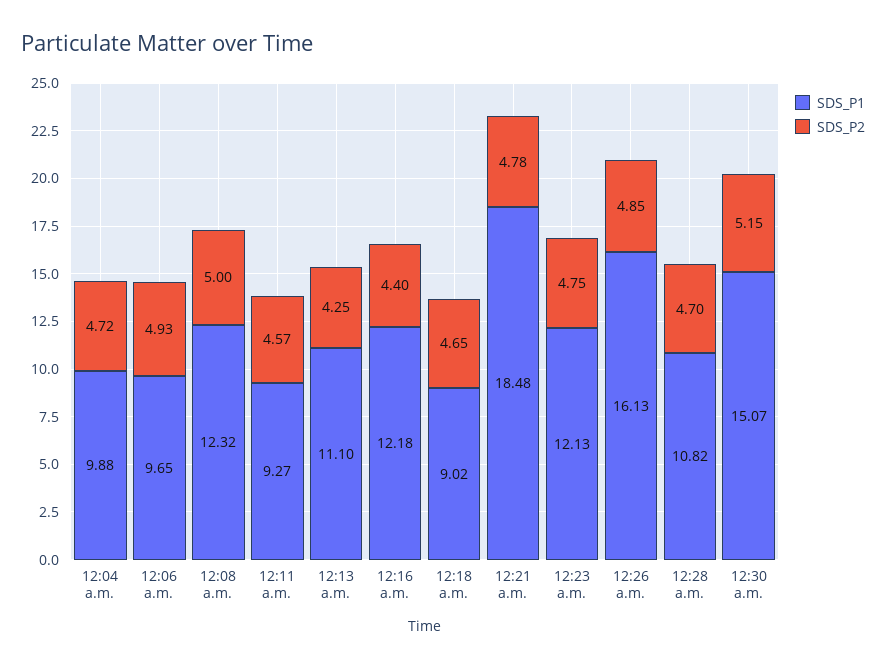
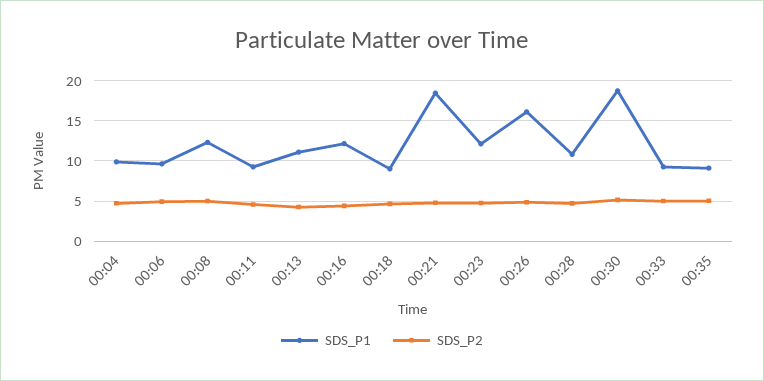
SDS_P1, 12:30 a.m.: 15.07 -> 19
SDS_P1, 00:33: none -> 9
SDS_P2, 00:33: none -> 5
SDS_P1, 00:35: none -> 9
SDS_P2, 00:35: none -> 5

